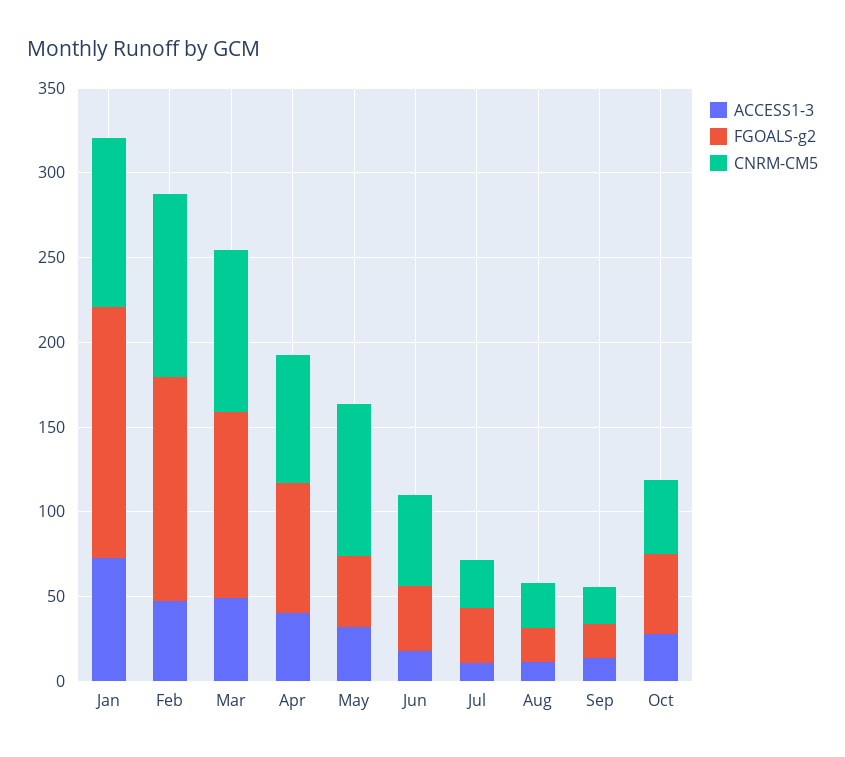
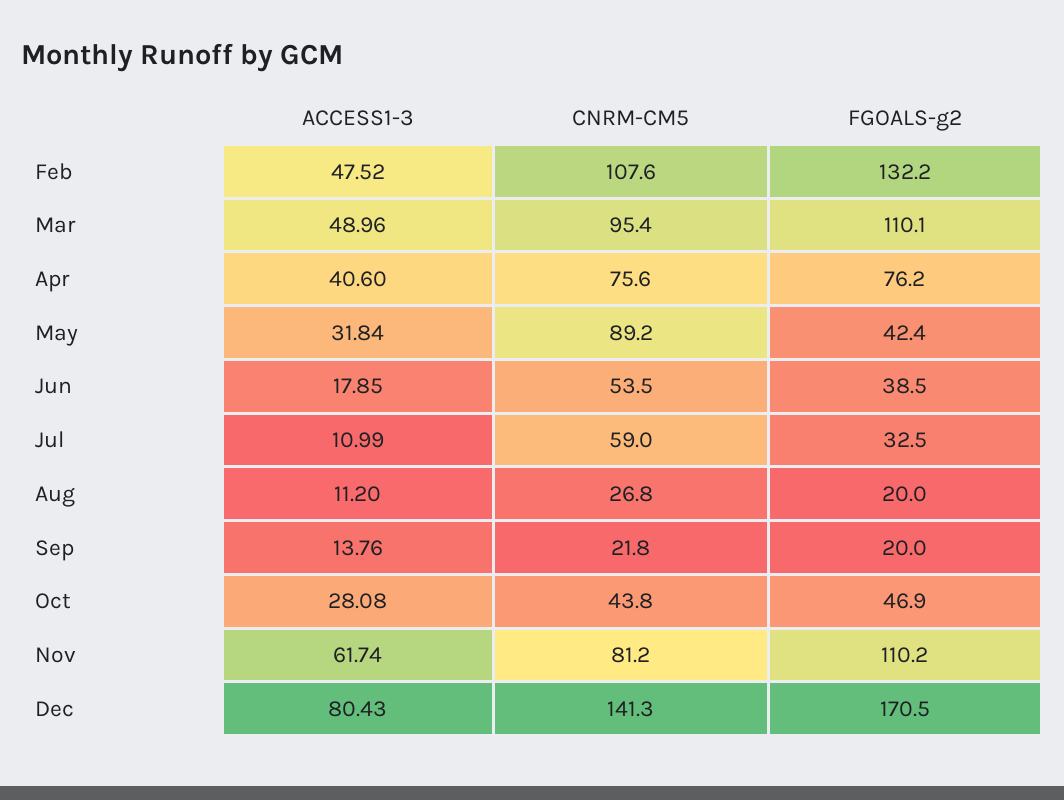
ACCESS1-3, Jan: 70 -> none
FGOALS-g2, Jan: 150 -> none
CNRM-CM5, Jan: 100 -> none
CNRM-CM5, Jul: 30 -> 59
ACCESS1-3, Nov: none -> 61.74
CNRM-CM5, Nov: none -> 81.2
FGOALS-g2, Nov: none -> 110.2
ACCESS1-3, Dec: none -> 80.43
CNRM-CM5, Dec: none -> 141.3
FGOALS-g2, Dec: none -> 170.5

